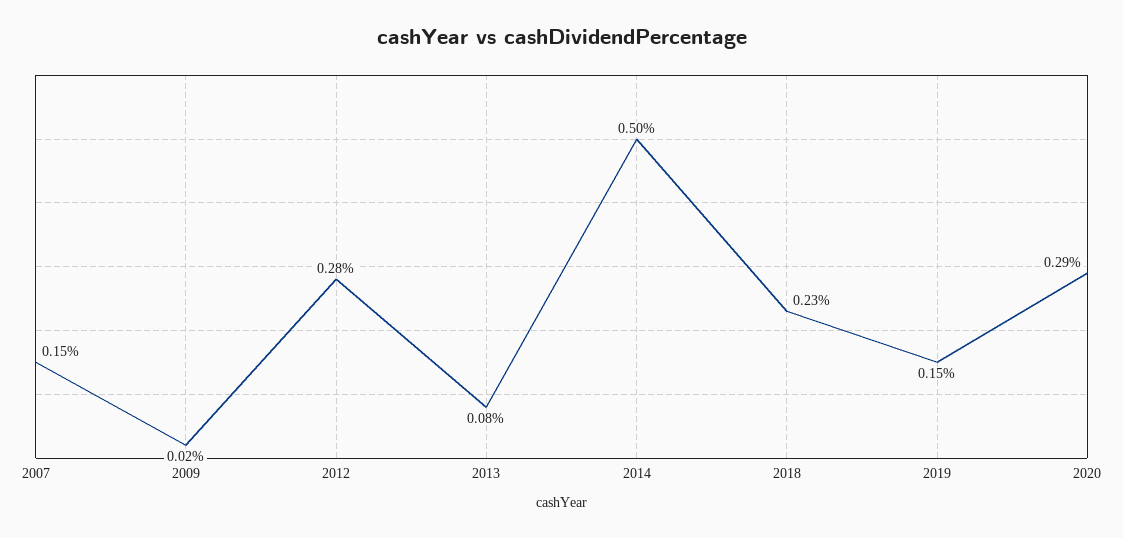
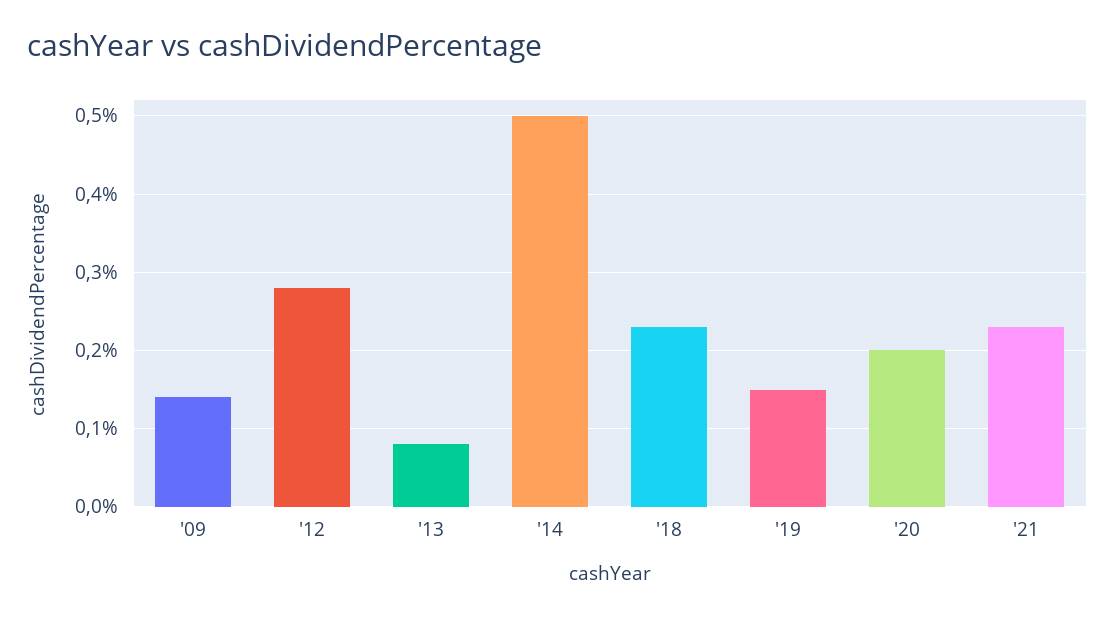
2007: 0.15 -> none
2009: 0.02 -> 0.14
2020: 0.29 -> 0.2
'21: none -> 0.23

